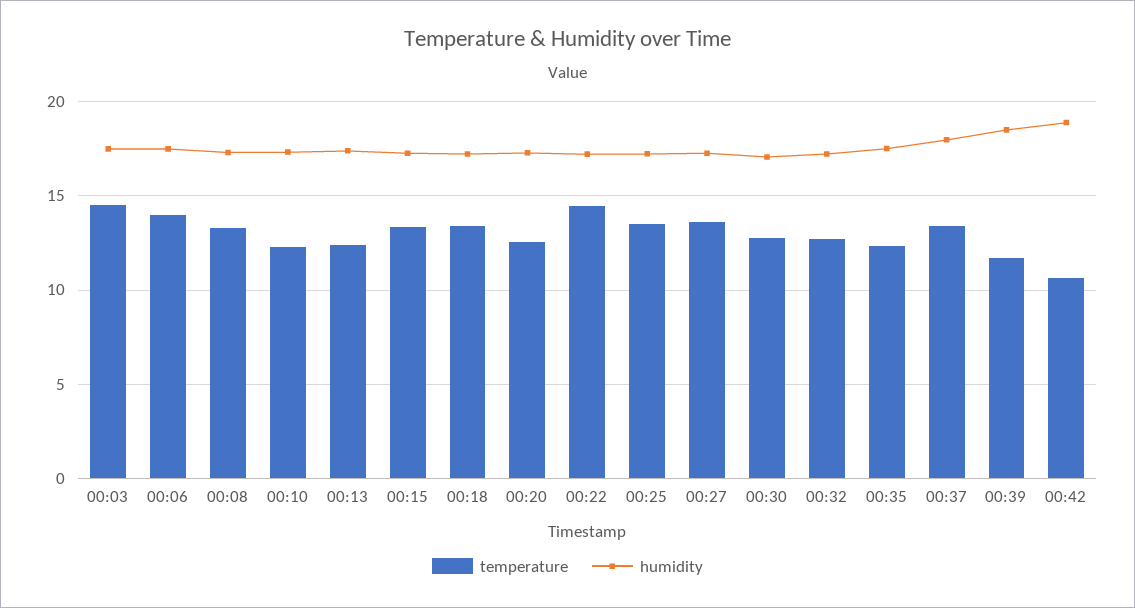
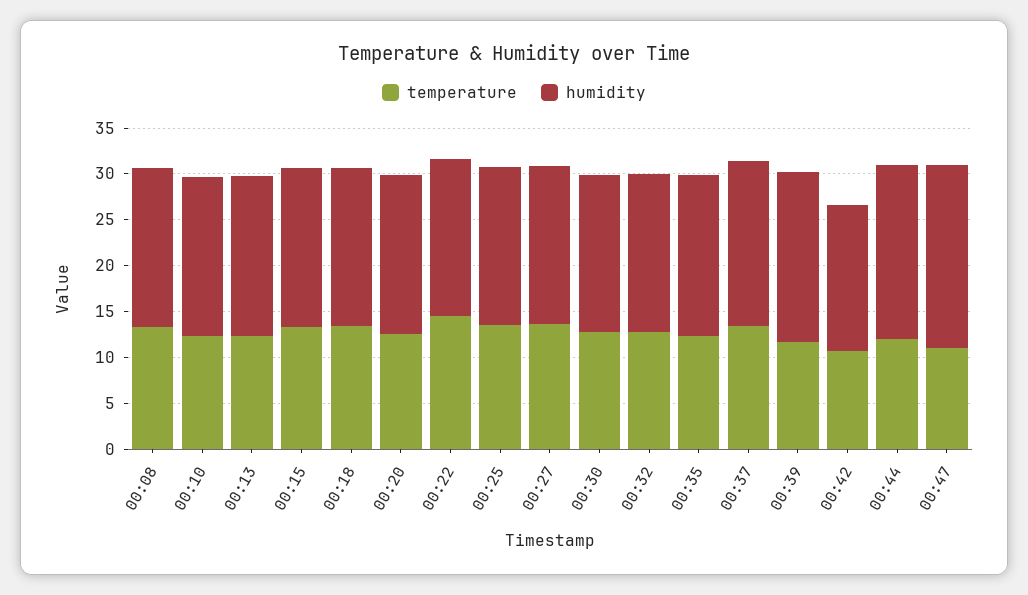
temperature, 00:03: 14.5 -> none
humidity, 00:03: 17.5 -> none
temperature, 00:06: 14 -> none
humidity, 00:06: 17.5 -> none
humidity, 00:42: 19 -> 16
temperature, 00:44: none -> 12
humidity, 00:44: none -> 19
temperature, 00:47: none -> 11
humidity, 00:47: none -> 20

